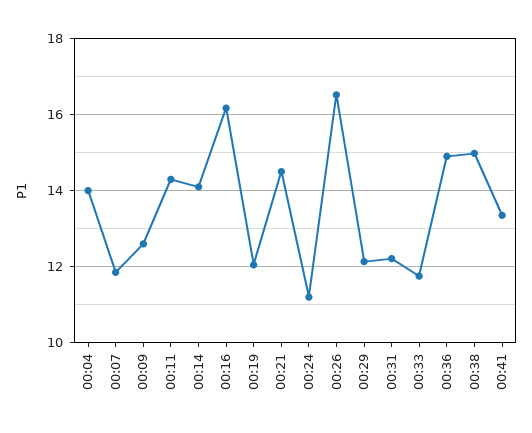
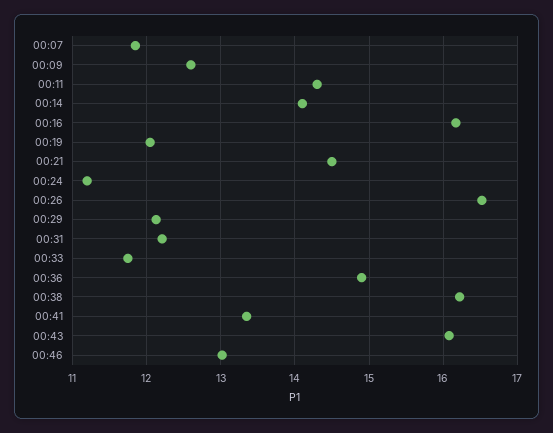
00:04: 14 -> none
00:38: 15 -> 16.2
00:43: none -> 16.1
00:46: none -> 13

